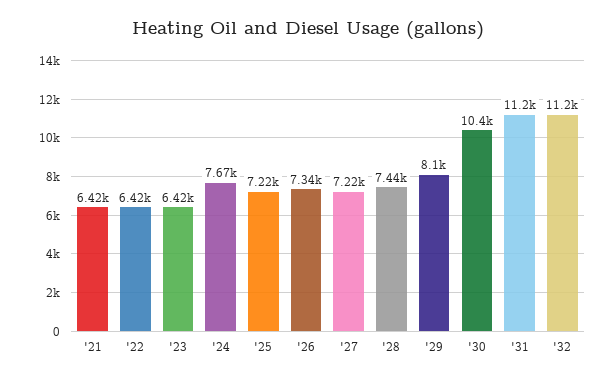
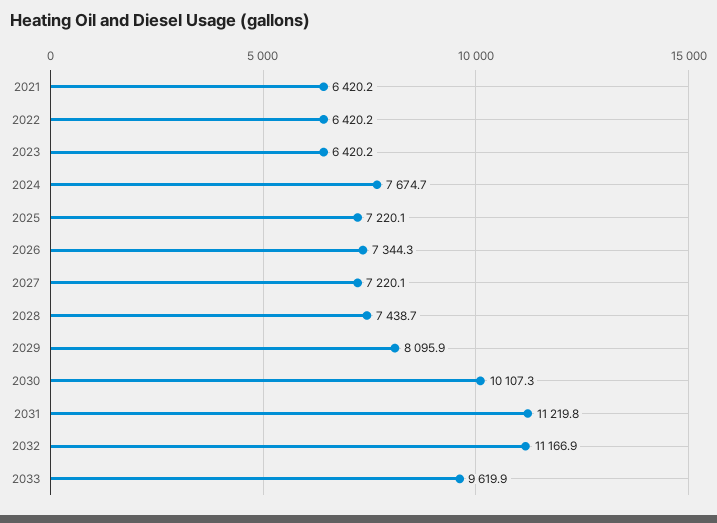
'30: 10400 -> 10107.3
2033: none -> 9619.9

